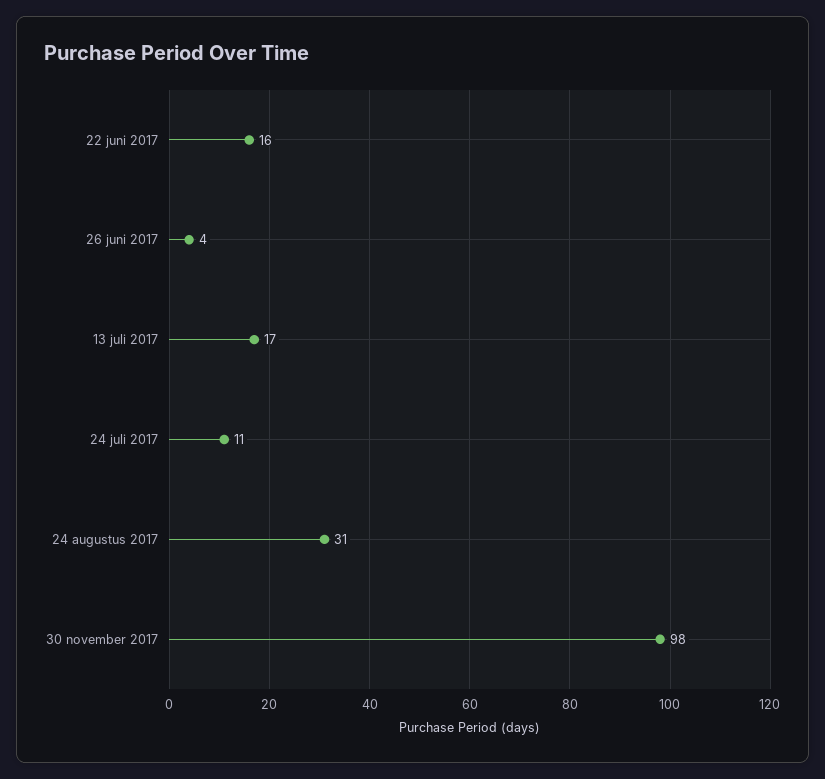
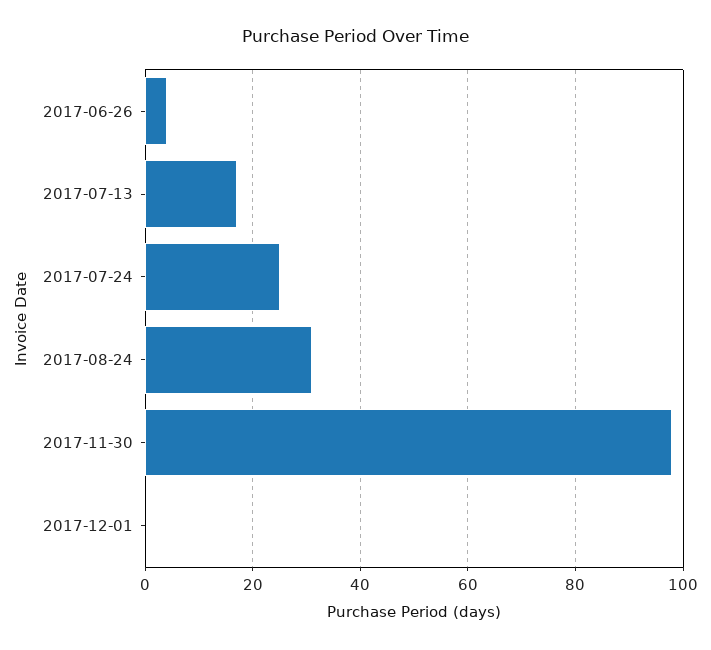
22 juni 2017: 16 -> none
24 juli 2017: 11 -> 25
2017-12-01: none -> 0

